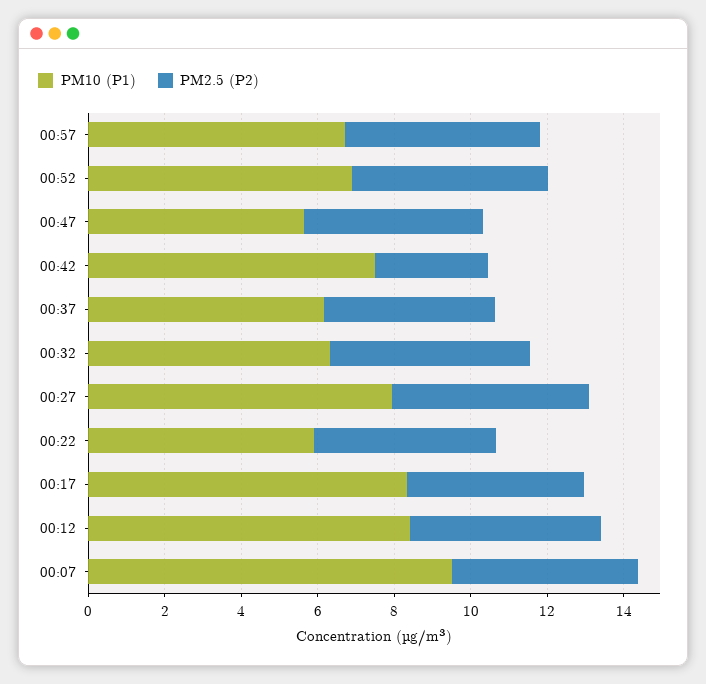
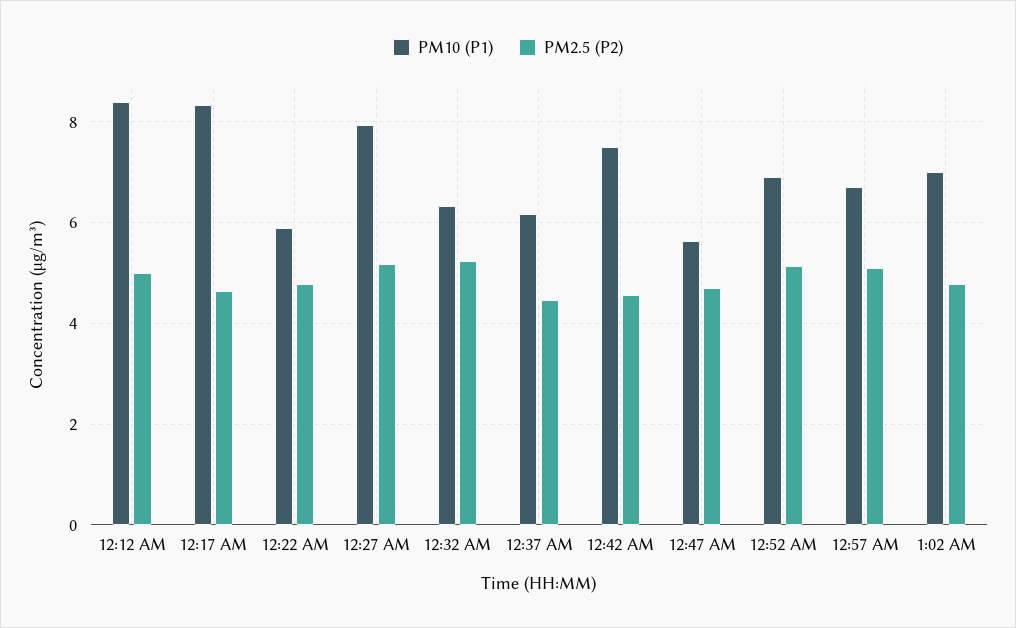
PM2.5 (P2), 00:42: 3 -> 4.6
PM10 (P1), 00:07: 9.5 -> none
PM2.5 (P2), 00:07: 5 -> none
PM10 (P1), 1:02 AM: none -> 7
PM2.5 (P2), 1:02 AM: none -> 4.8

